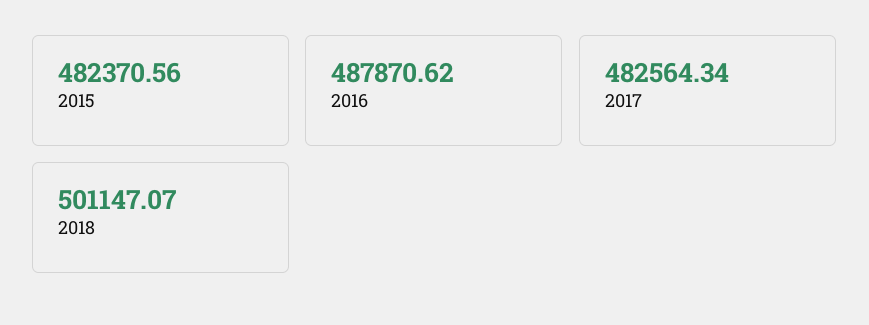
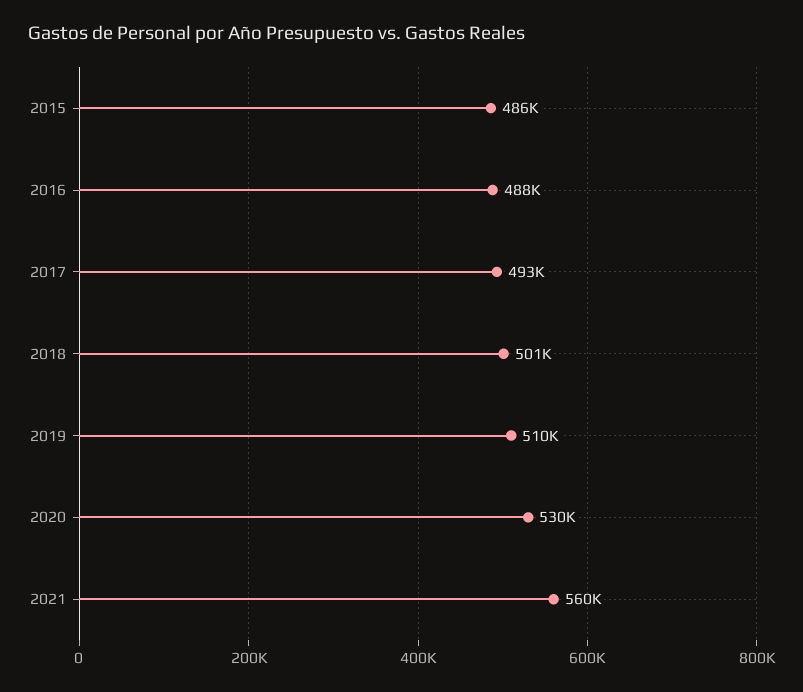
2015: 482370.56 -> 486000
2017: 482564.34 -> 493000
2019: none -> 510000
2020: none -> 530000
2021: none -> 560000

